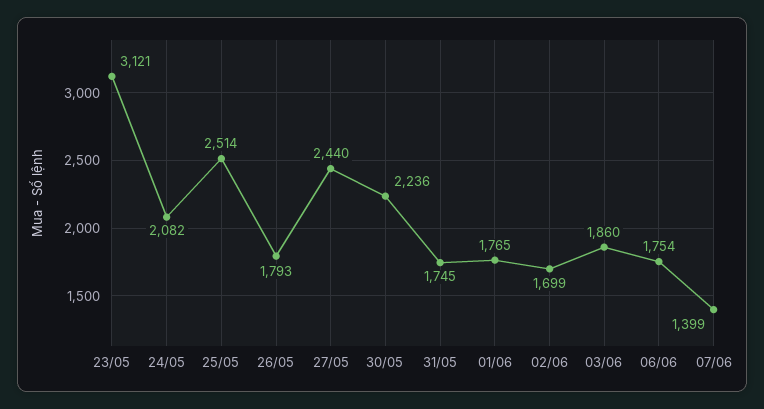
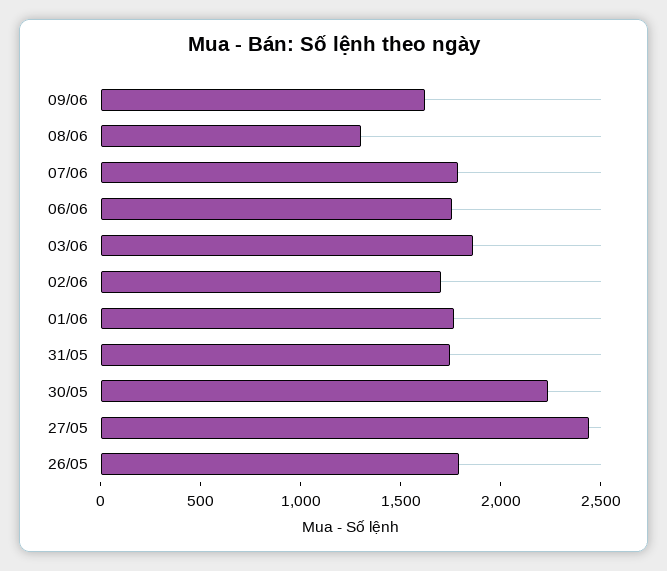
23/05: 3121 -> none
24/05: 2082 -> none
25/05: 2514 -> none
07/06: 1399 -> 1800
09/06: none -> 1600
08/06: none -> 1300

